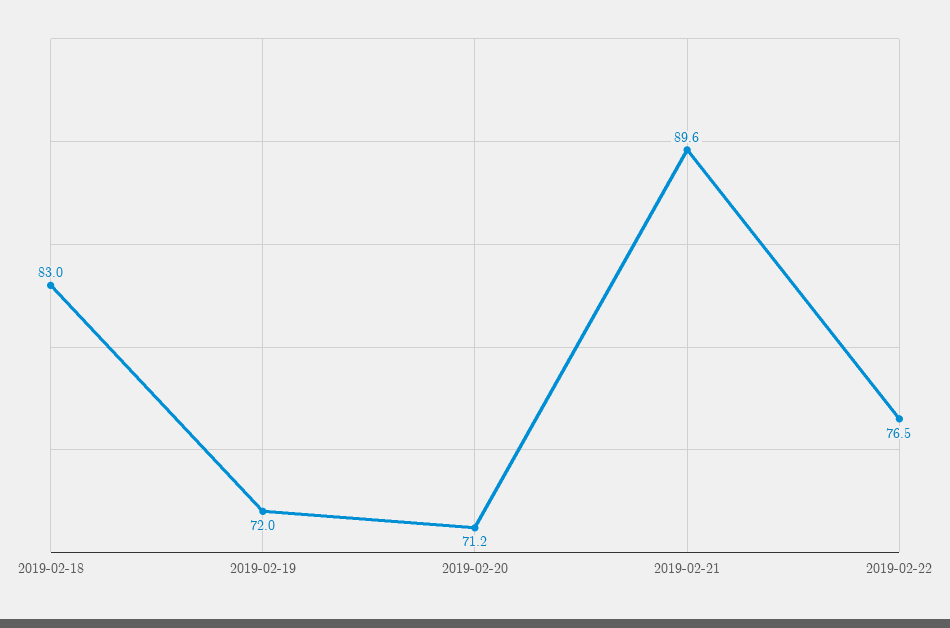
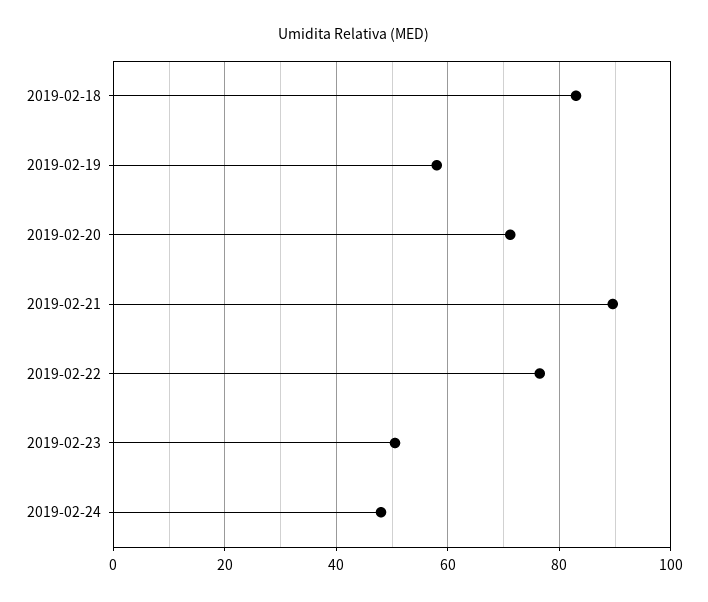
2019-02-19: 72 -> 58
2019-02-23: none -> 50
2019-02-24: none -> 48

